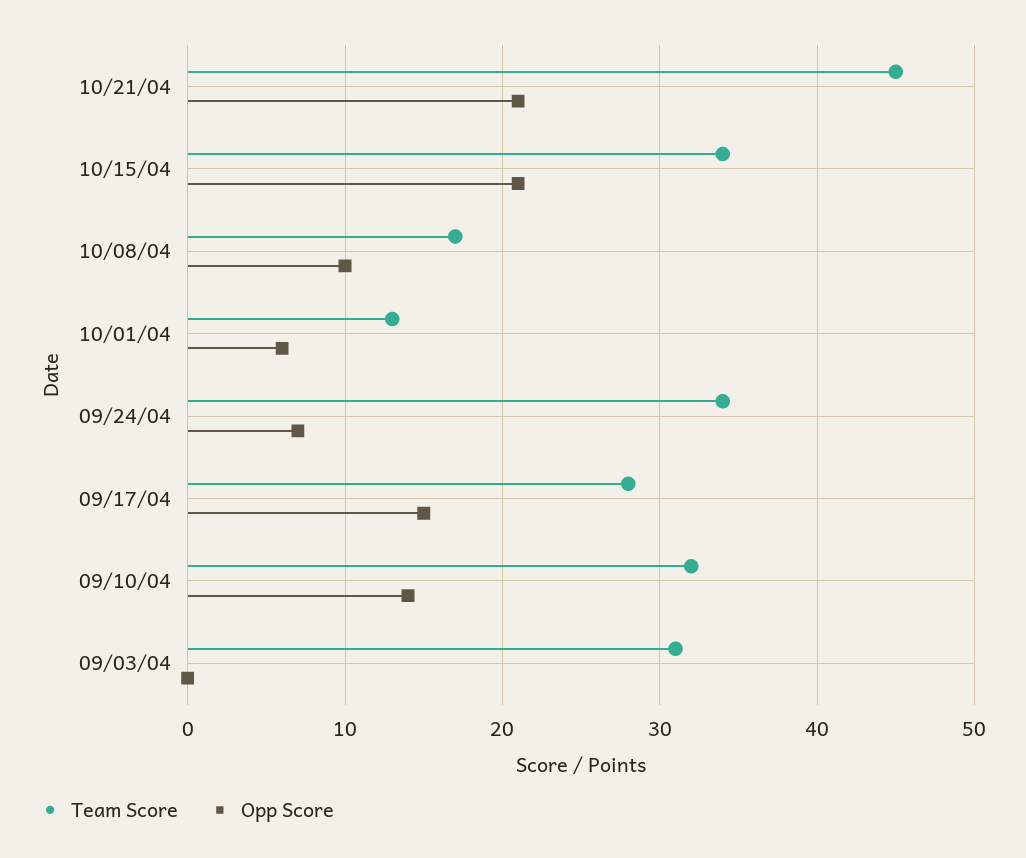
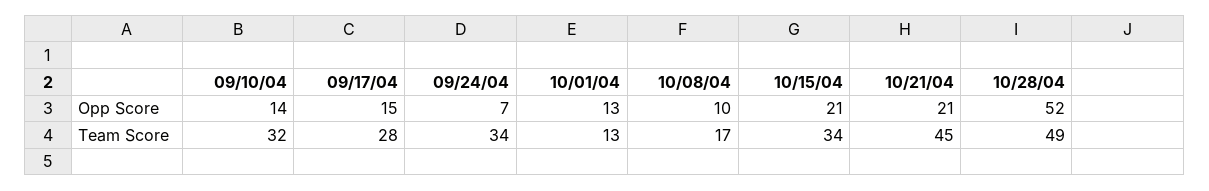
Opp Score, 10/01/04: 6 -> 13
Team Score, 09/03/04: 31 -> none
Opp Score, 09/03/04: 0 -> none
Opp Score, 10/28/04: none -> 52
Team Score, 10/28/04: none -> 49

